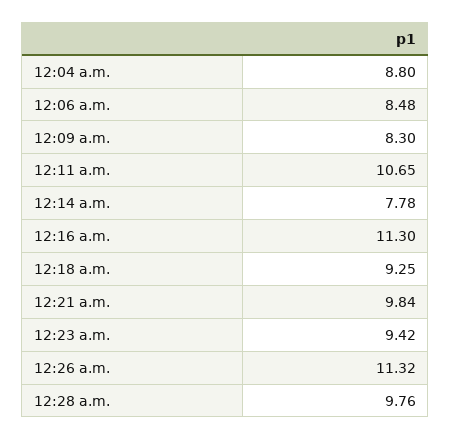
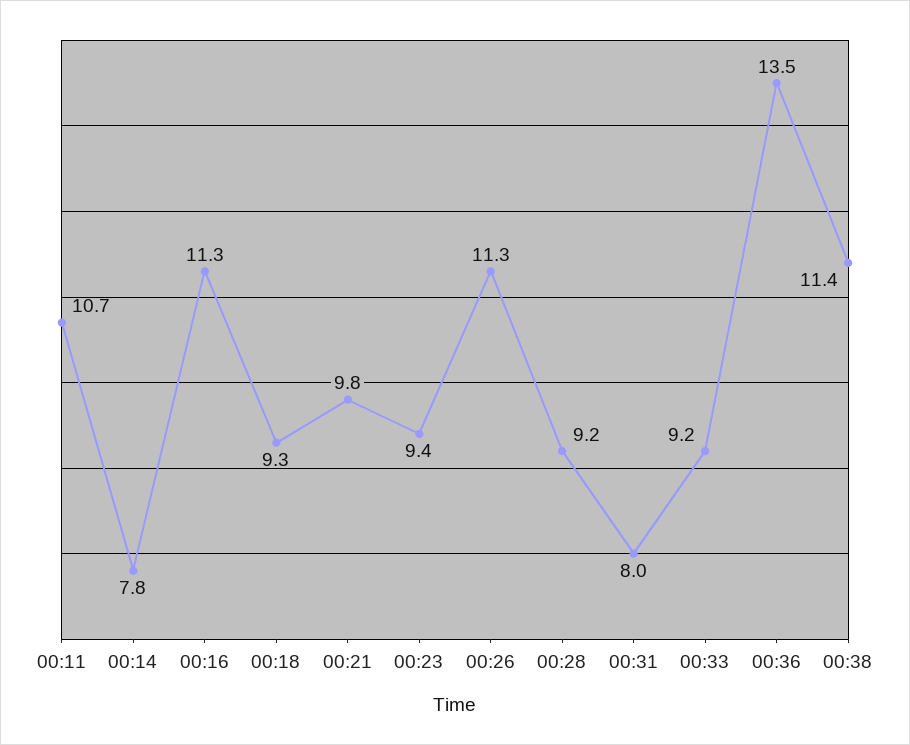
12:04 a.m.: 8.8 -> none
12:06 a.m.: 8.48 -> none
12:09 a.m.: 8.3 -> none
12:28 a.m.: 9.76 -> 9.2
00:31: none -> 8
00:33: none -> 9.2
00:36: none -> 13.5
00:38: none -> 11.4

